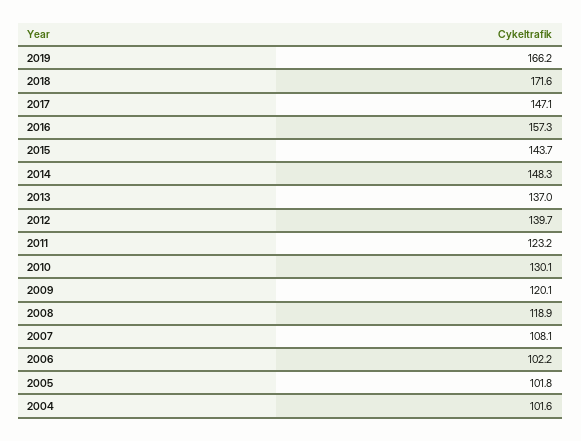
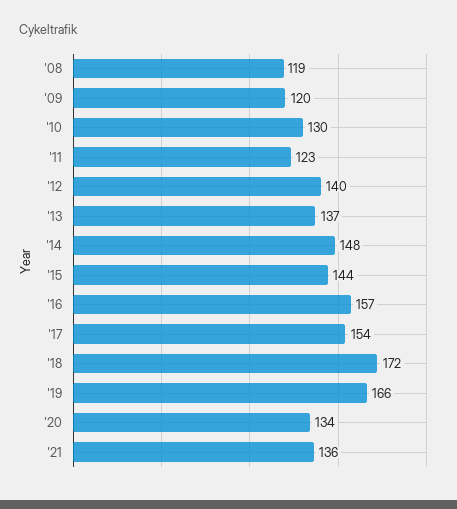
2017: 147.1 -> 154
2007: 108.1 -> none
2006: 102.2 -> none
2005: 101.8 -> none
2004: 101.6 -> none
'20: none -> 134
'21: none -> 136

